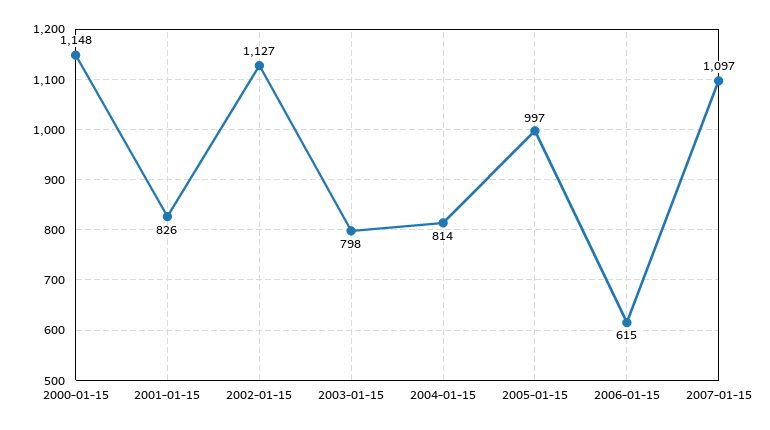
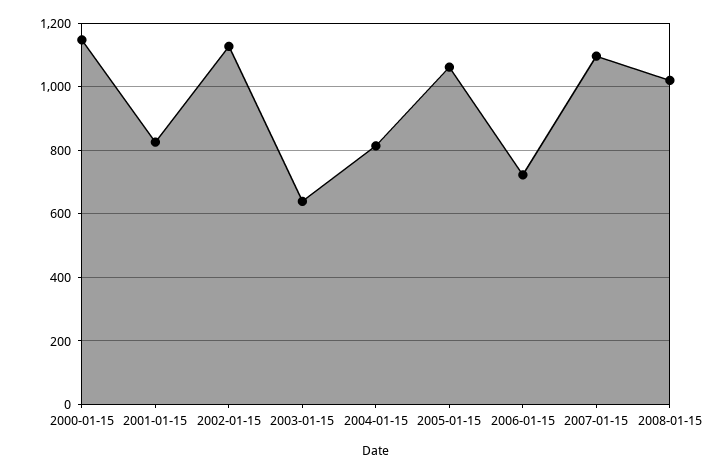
2003-01-15: 798 -> 640
2005-01-15: 997 -> 1060
2006-01-15: 615 -> 720
2008-01-15: none -> 1020

